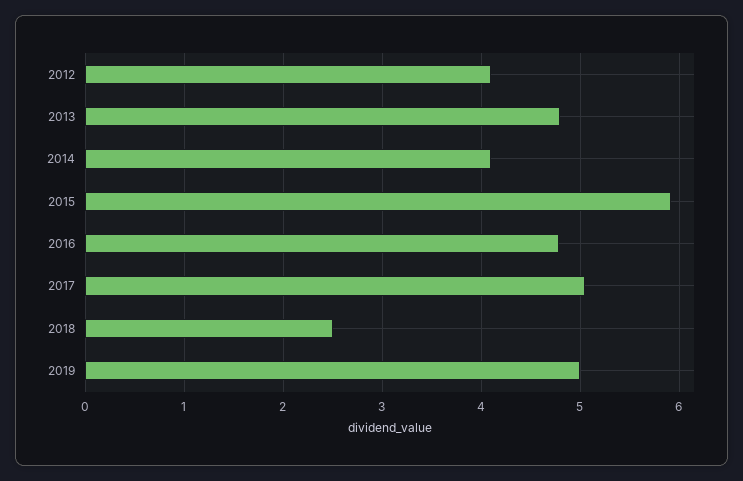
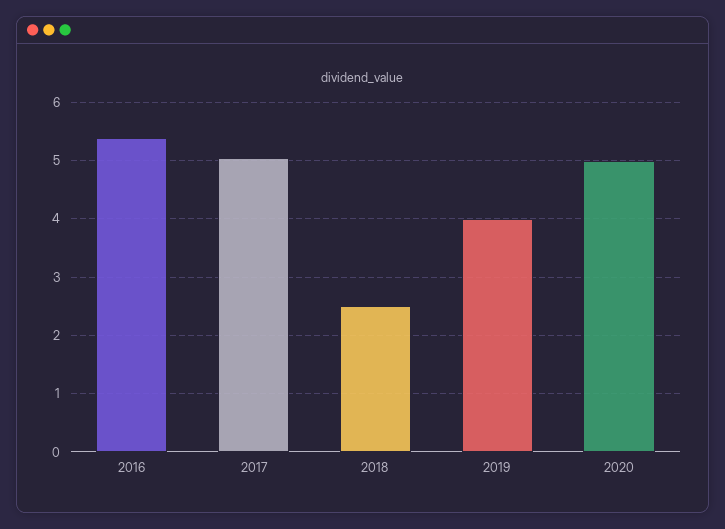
2012: 4.1 -> none
2013: 4.8 -> none
2014: 4.1 -> none
2015: 5.9 -> none
2016: 4.8 -> 5.4
2019: 5 -> 4
2020: none -> 5

